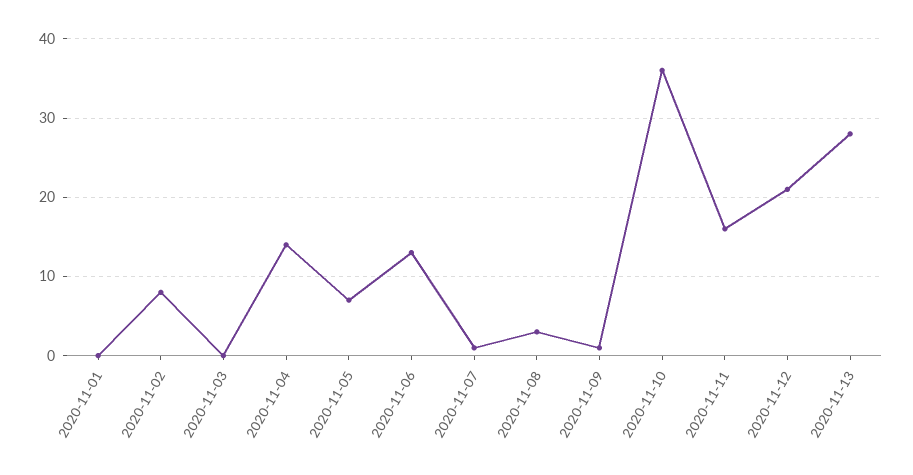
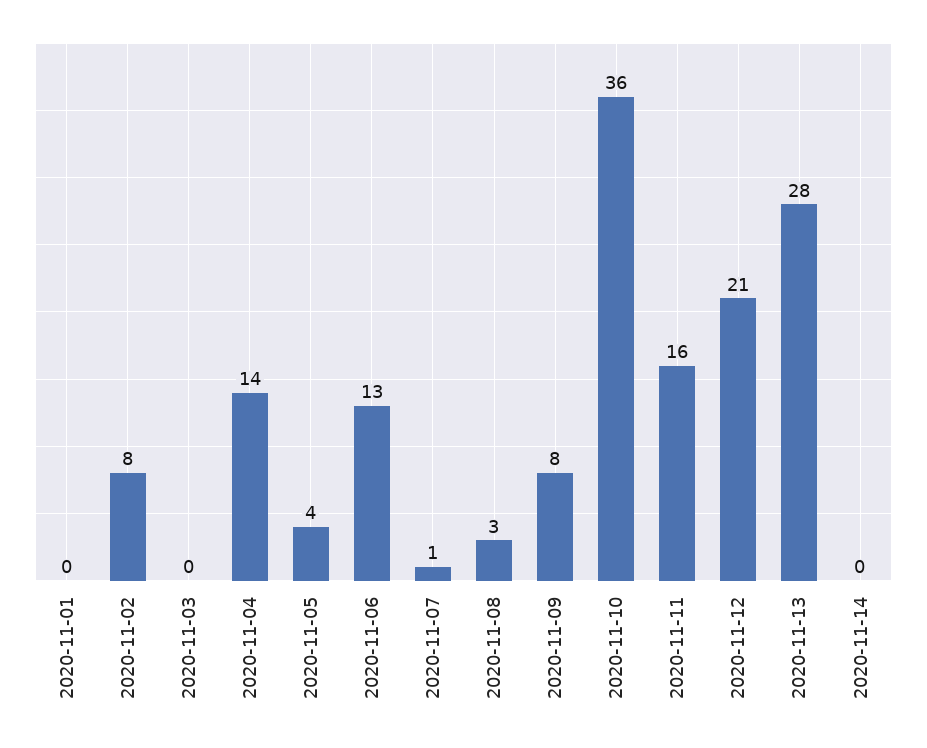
2020-11-05: 7 -> 4
2020-11-09: 1 -> 8
2020-11-14: none -> 0

